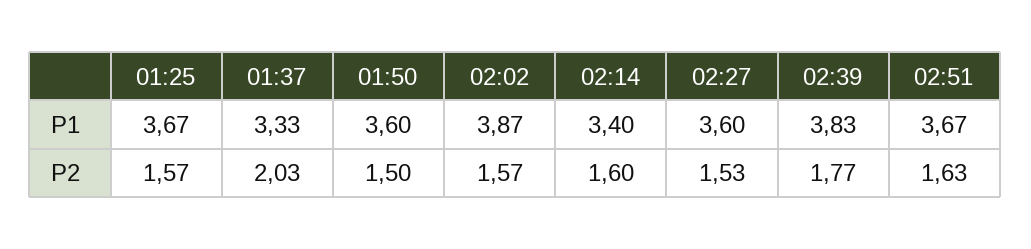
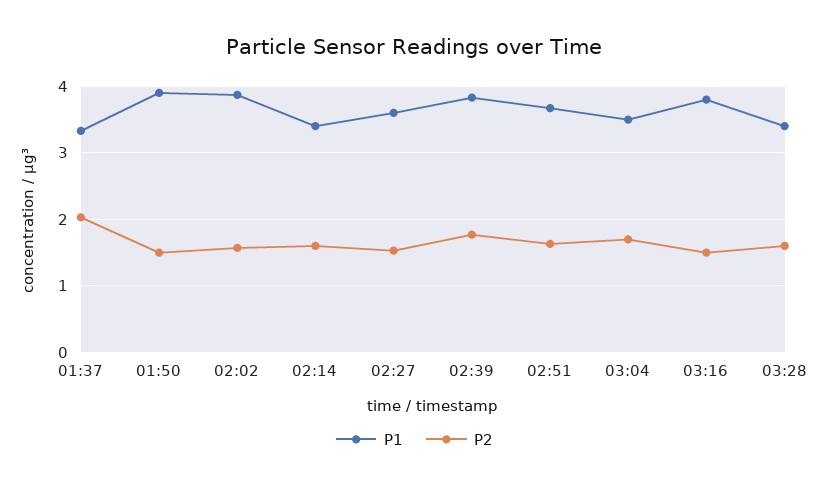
P1, 01:25: 3.67 -> none
P1, 01:50: 3.6 -> 3.9
P2, 01:25: 1.57 -> none
P1, 03:04: none -> 3.5
P2, 03:04: none -> 1.7
P1, 03:16: none -> 3.8
P2, 03:16: none -> 1.5
P1, 03:28: none -> 3.4
P2, 03:28: none -> 1.6

